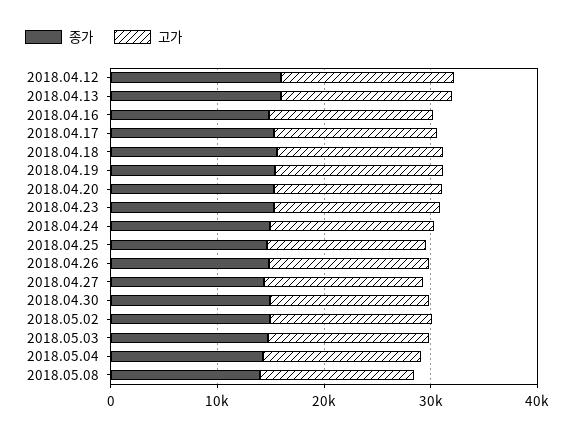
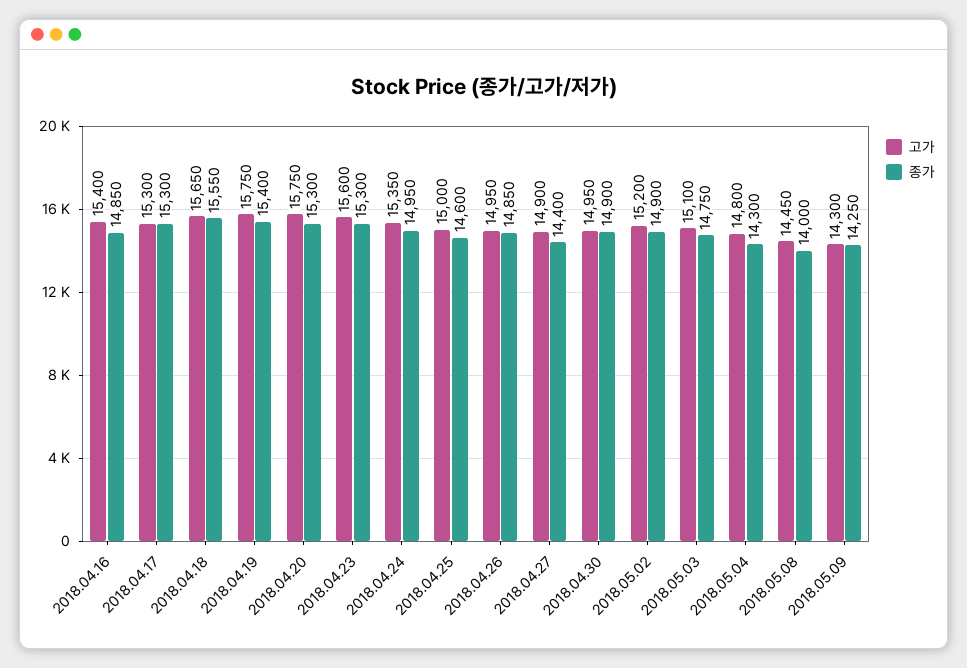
종가, 2018.04.12: 16000 -> none
고가, 2018.04.12: 16000 -> none
종가, 2018.04.13: 16000 -> none
고가, 2018.04.13: 16000 -> none
고가, 2018.05.09: none -> 14300
종가, 2018.05.09: none -> 14250

